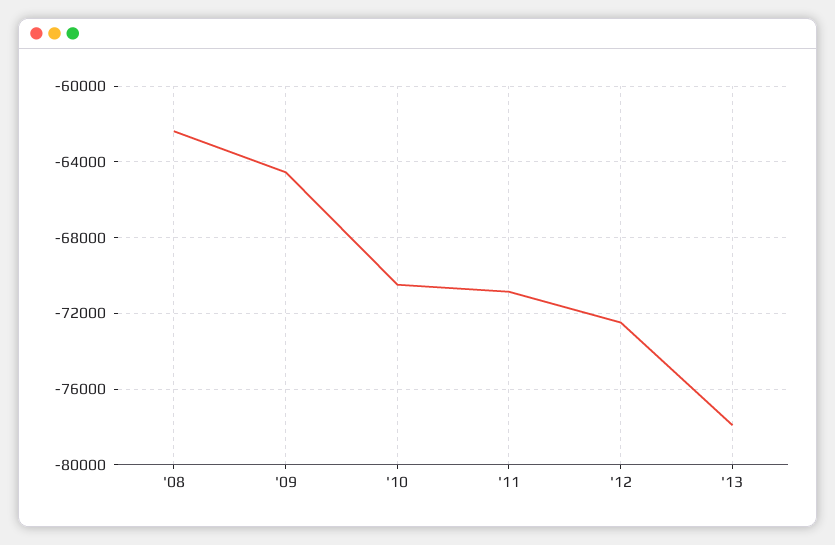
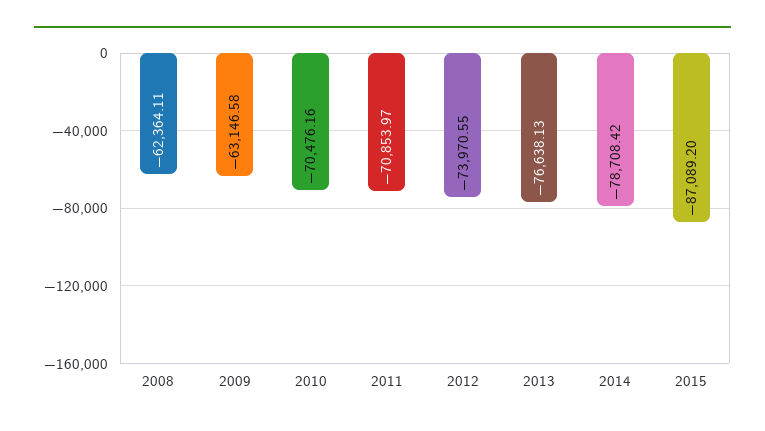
'09: -64500 -> -63146.58
'12: -72500 -> -73970.55
'13: -78000 -> -76638.13
2014: none -> -78708.42
2015: none -> -87089.2

